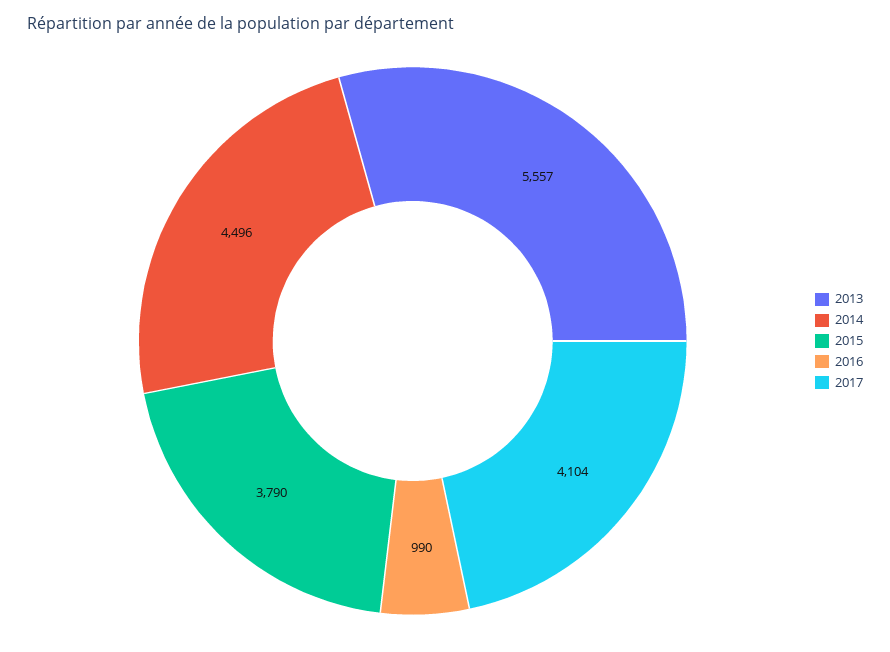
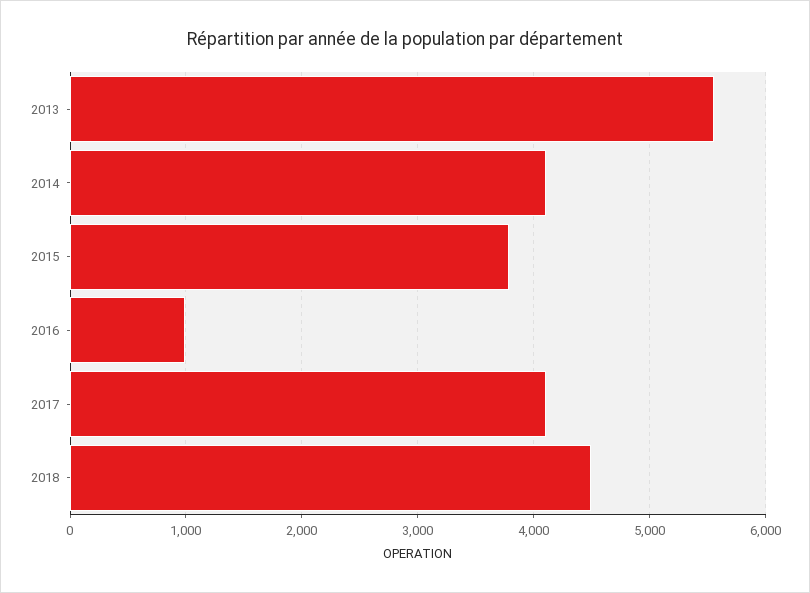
2014: 4496 -> 4100
2018: none -> 4500

